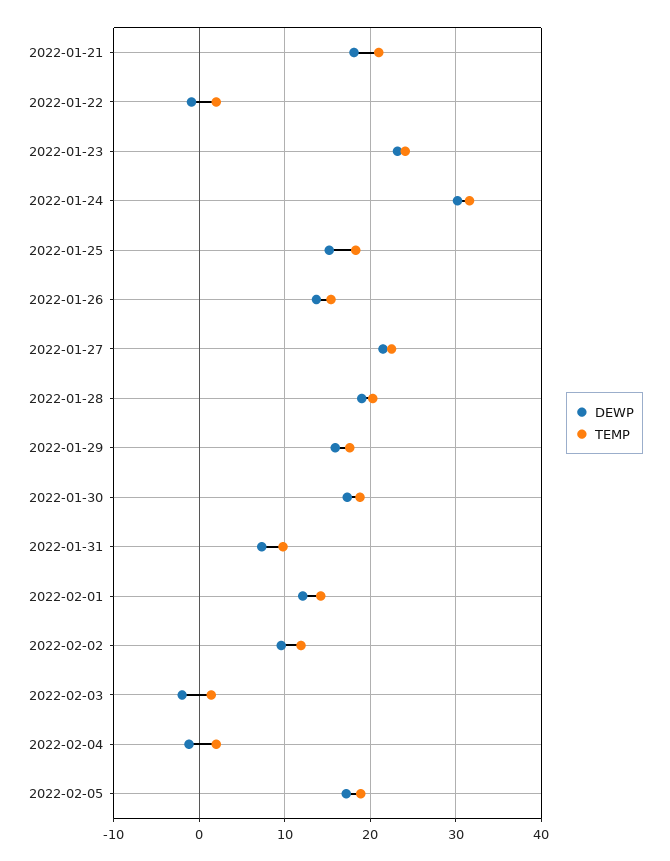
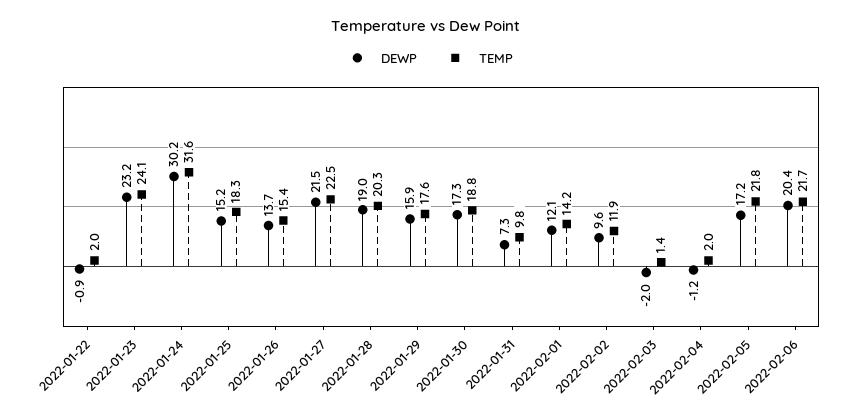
DEWP, 2022-01-21: 18 -> none
TEMP, 2022-01-21: 21 -> none
TEMP, 2022-02-05: 19 -> 21.8
DEWP, 2022-02-06: none -> 20.4
TEMP, 2022-02-06: none -> 21.7

